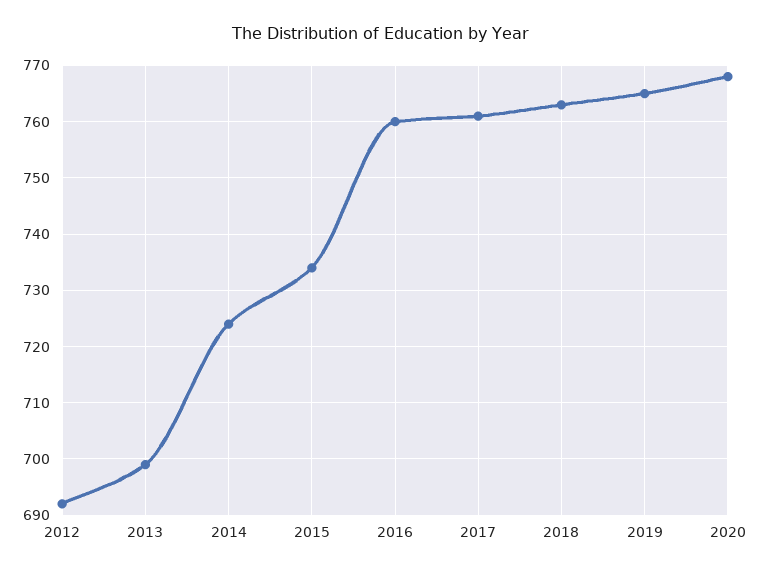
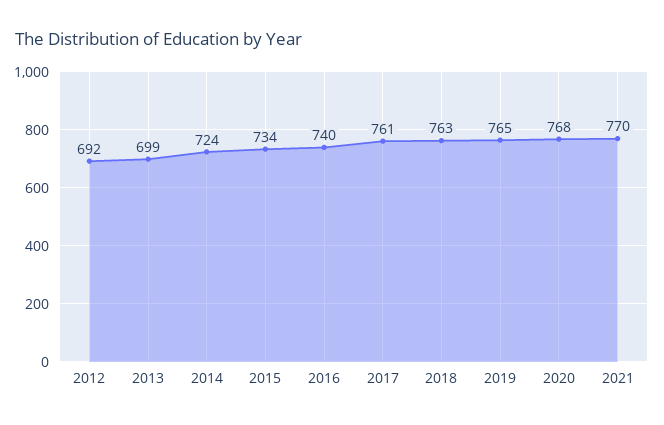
2016: 760 -> 740
2021: none -> 770

